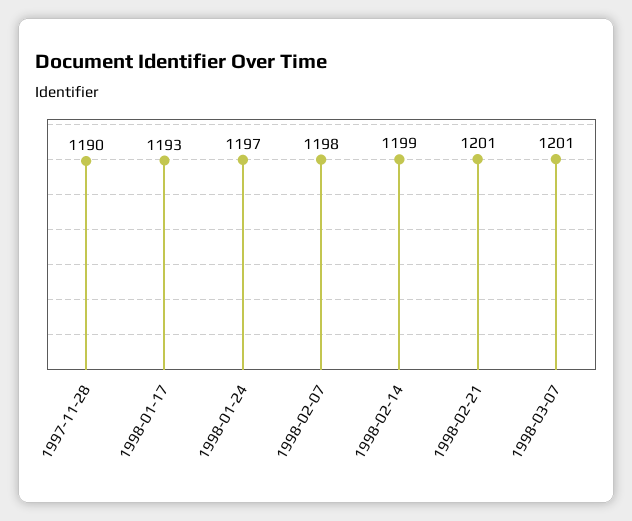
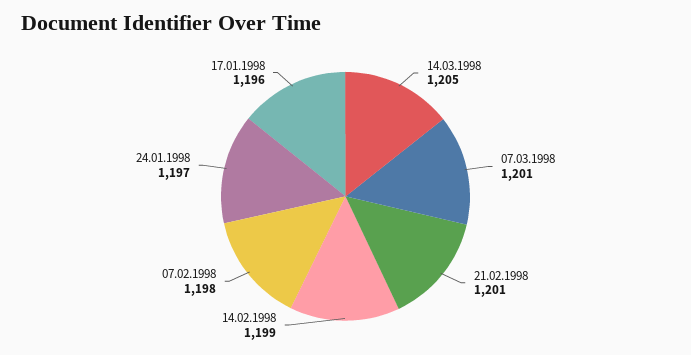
1997-11-28: 1190 -> none
1998-01-17: 1193 -> 1196
14.03.1998: none -> 1205

